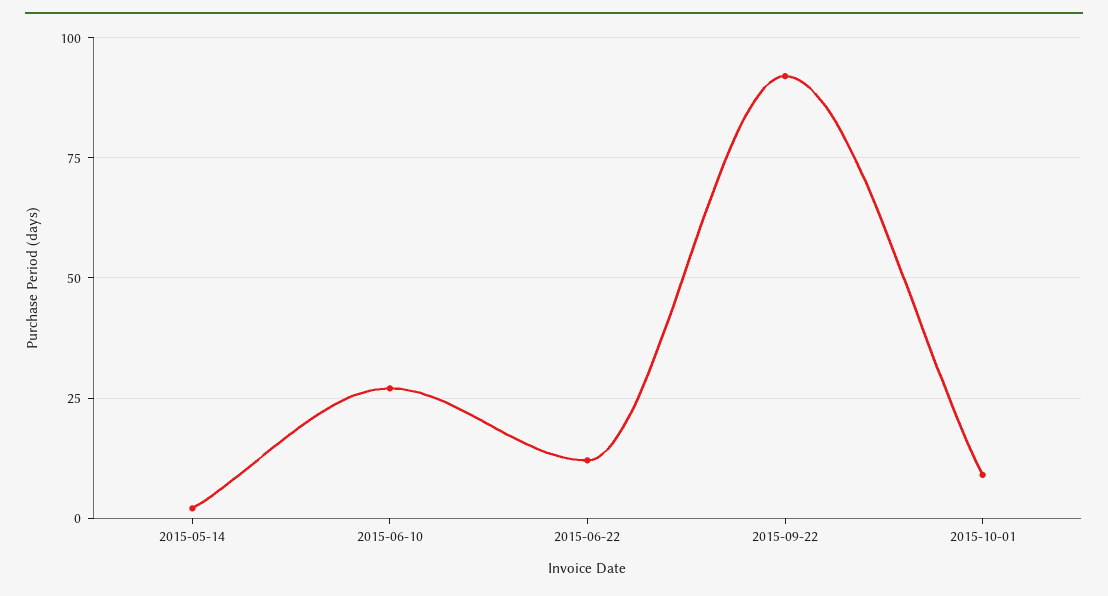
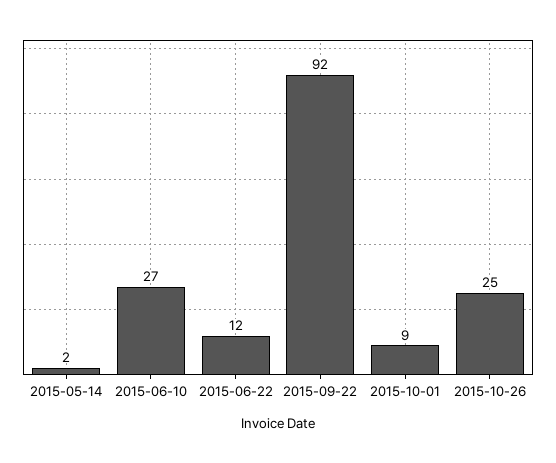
2015-10-26: none -> 25

